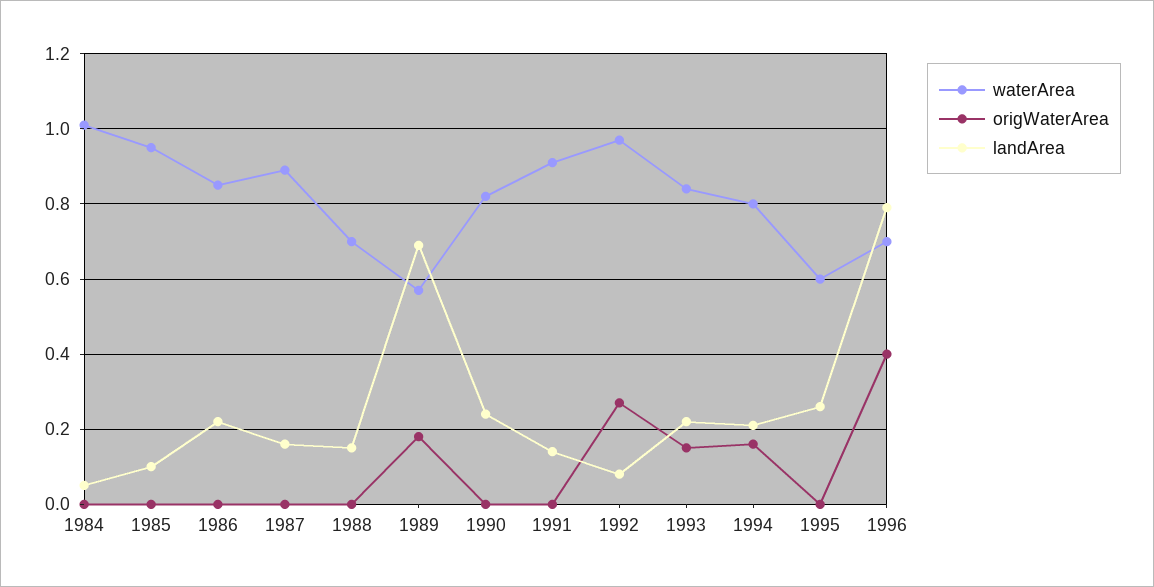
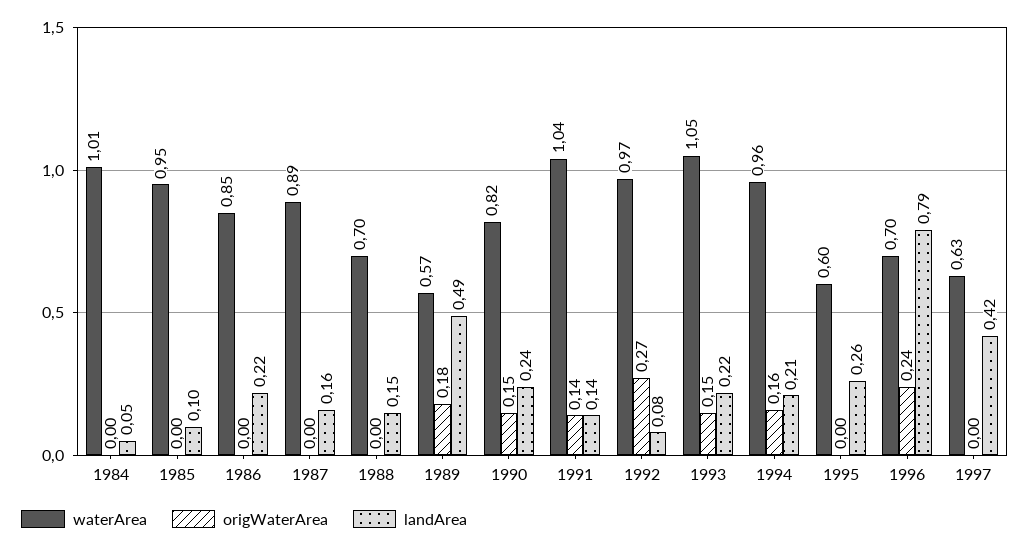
landArea, 1989: 0.7 -> 0.49
origWaterArea, 1990: 0 -> 0.15
waterArea, 1991: 0.9 -> 1.04
origWaterArea, 1991: 0 -> 0.14
waterArea, 1993: 0.85 -> 1.05
waterArea, 1994: 0.8 -> 0.96
origWaterArea, 1996: 0.4 -> 0.24
waterArea, 1997: none -> 0.63
origWaterArea, 1997: none -> 0
landArea, 1997: none -> 0.42

